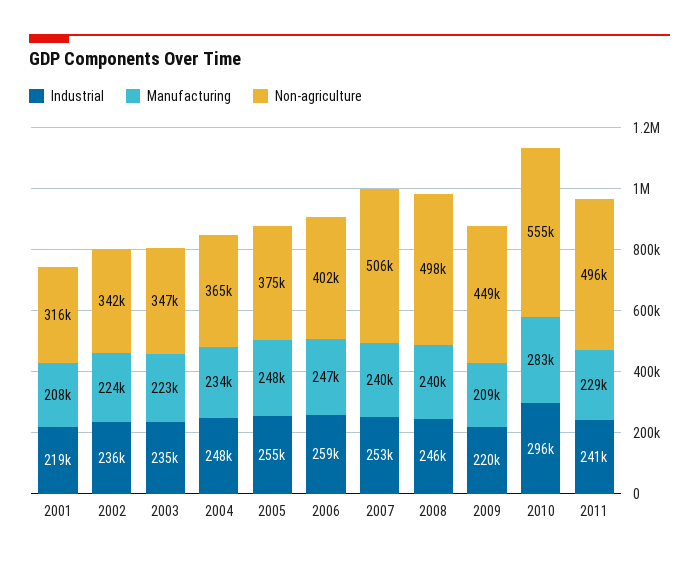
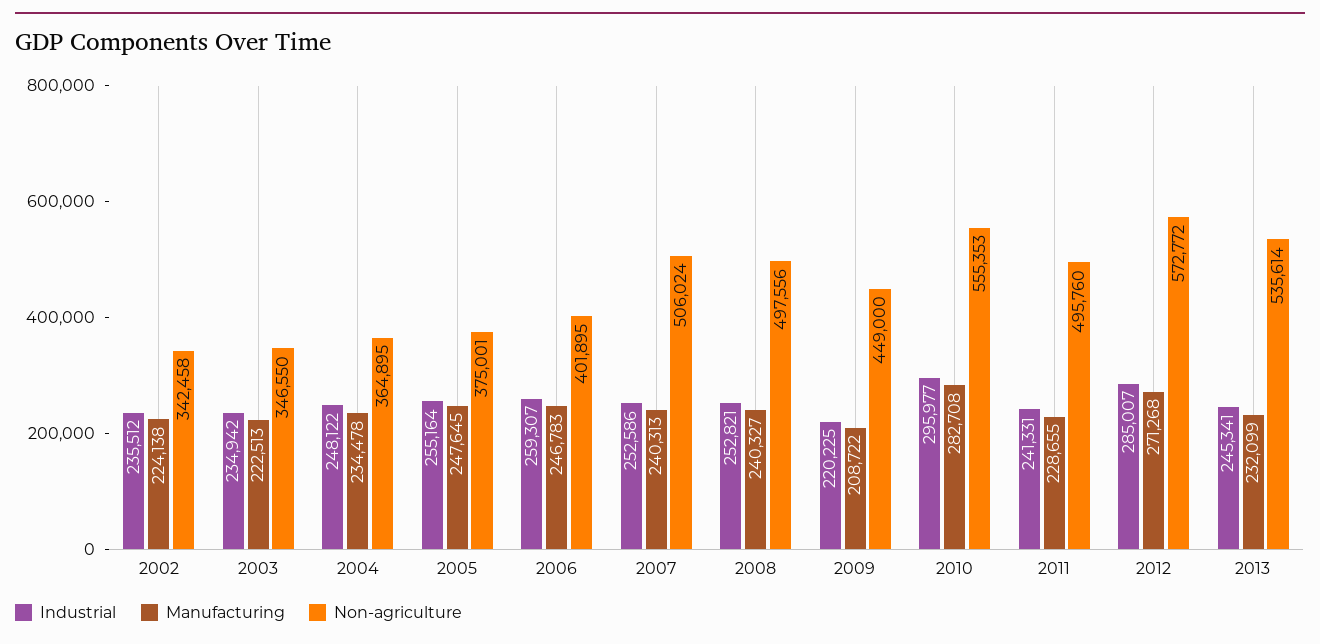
Industrial, 2001: 219000 -> none
Manufacturing, 2001: 208000 -> none
Non-agriculture, 2001: 316000 -> none
Industrial, 2008: 246000 -> 252821
Industrial, 2012: none -> 285007
Manufacturing, 2012: none -> 271268
Non-agriculture, 2012: none -> 572772
Industrial, 2013: none -> 245341
Manufacturing, 2013: none -> 232099
Non-agriculture, 2013: none -> 535614

